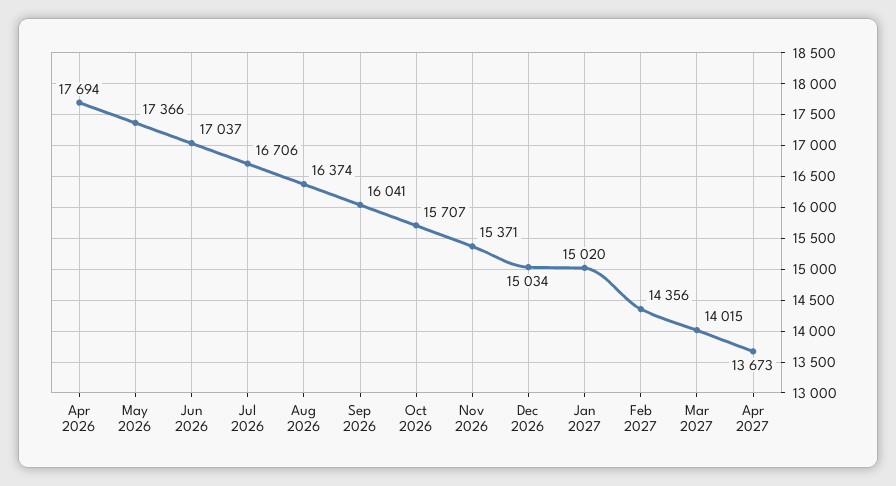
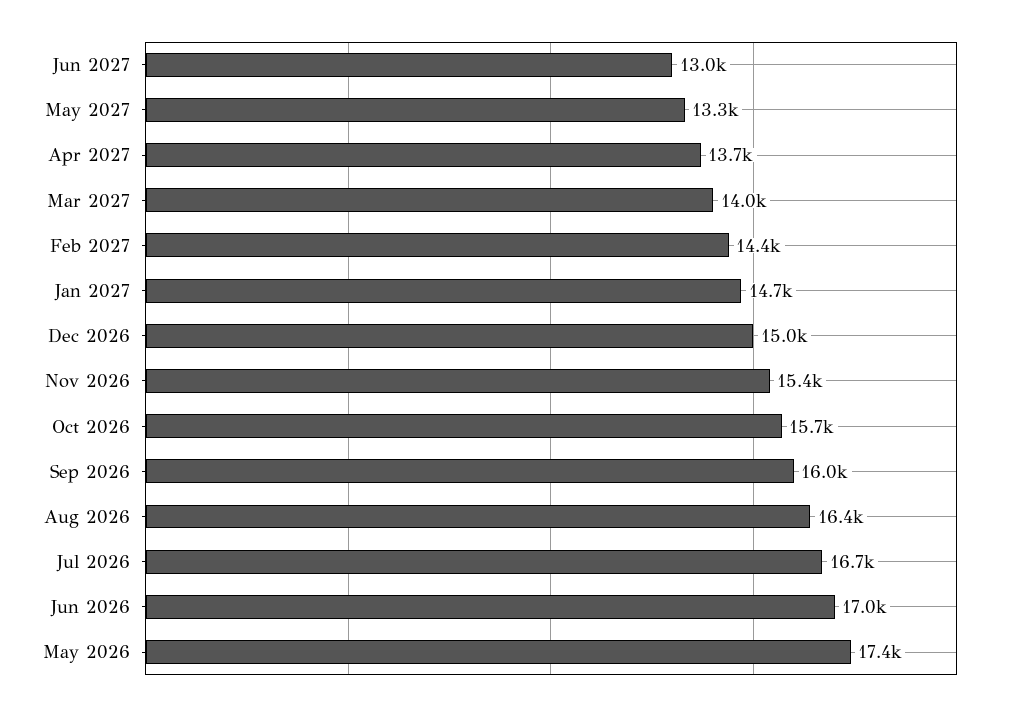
Apr 2026: 17694 -> none
Jan 2027: 15020 -> 14700
Jun 2027: none -> 13000
May 2027: none -> 13300

